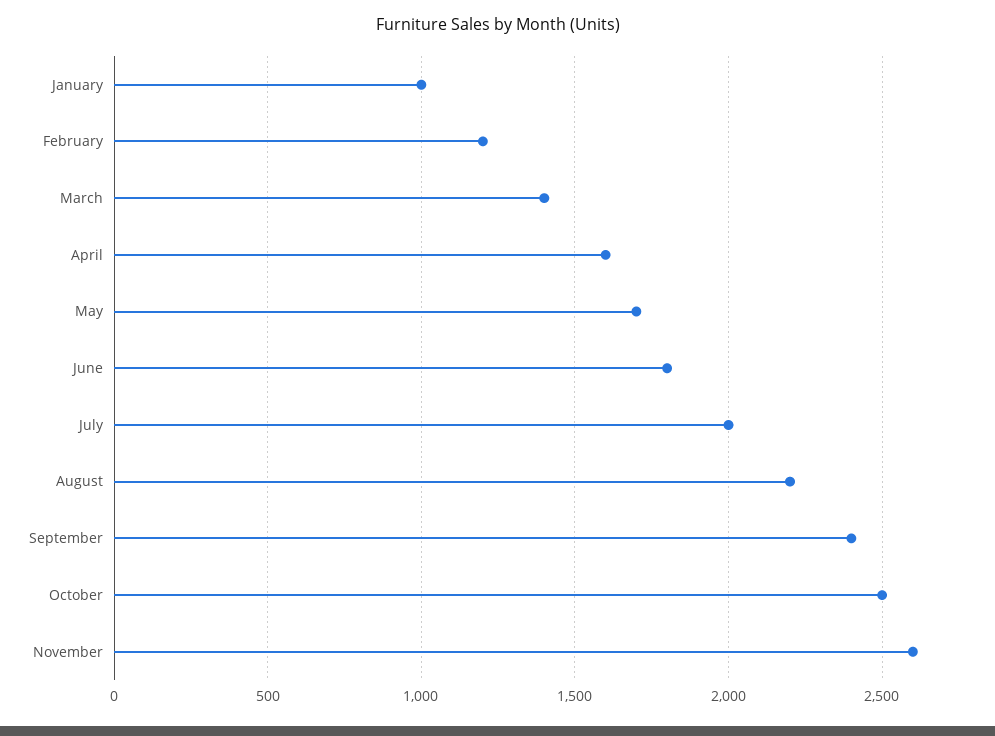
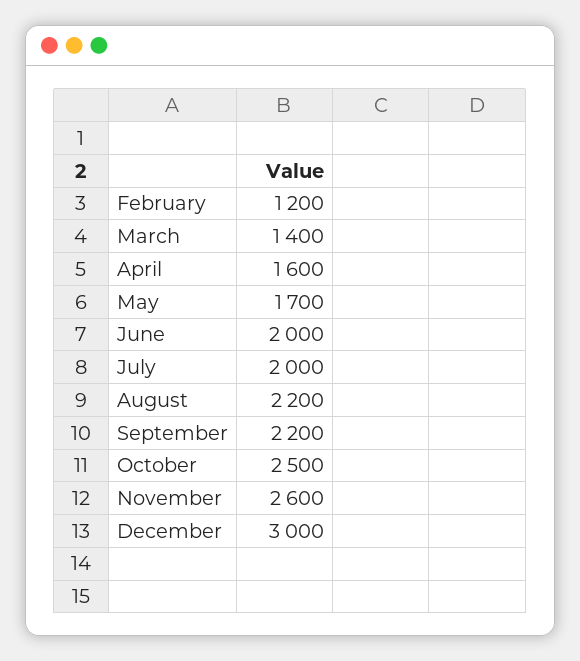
January: 1000 -> none
June: 1800 -> 2000
September: 2400 -> 2200
December: none -> 3000

